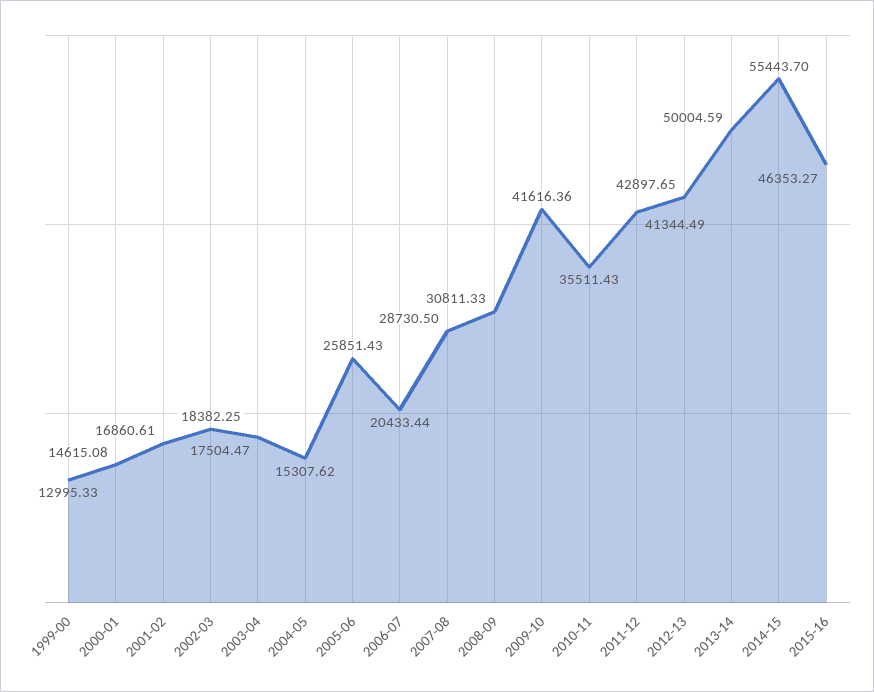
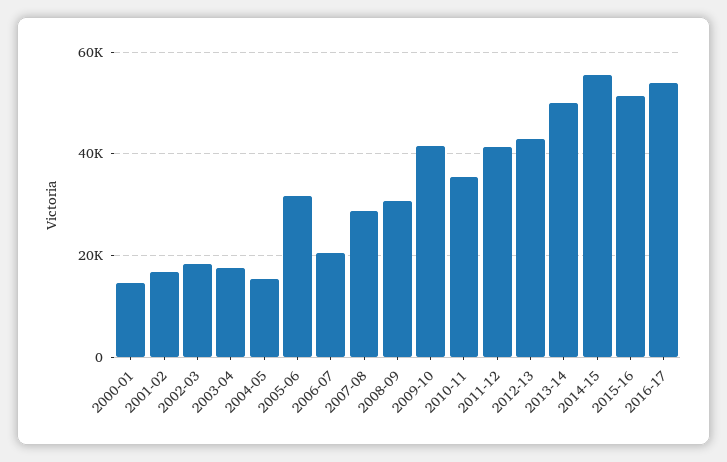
1999-00: 12995.33 -> none
2005-06: 25851.43 -> 32000
2015-16: 46353.27 -> 52000
2016-17: none -> 54000

